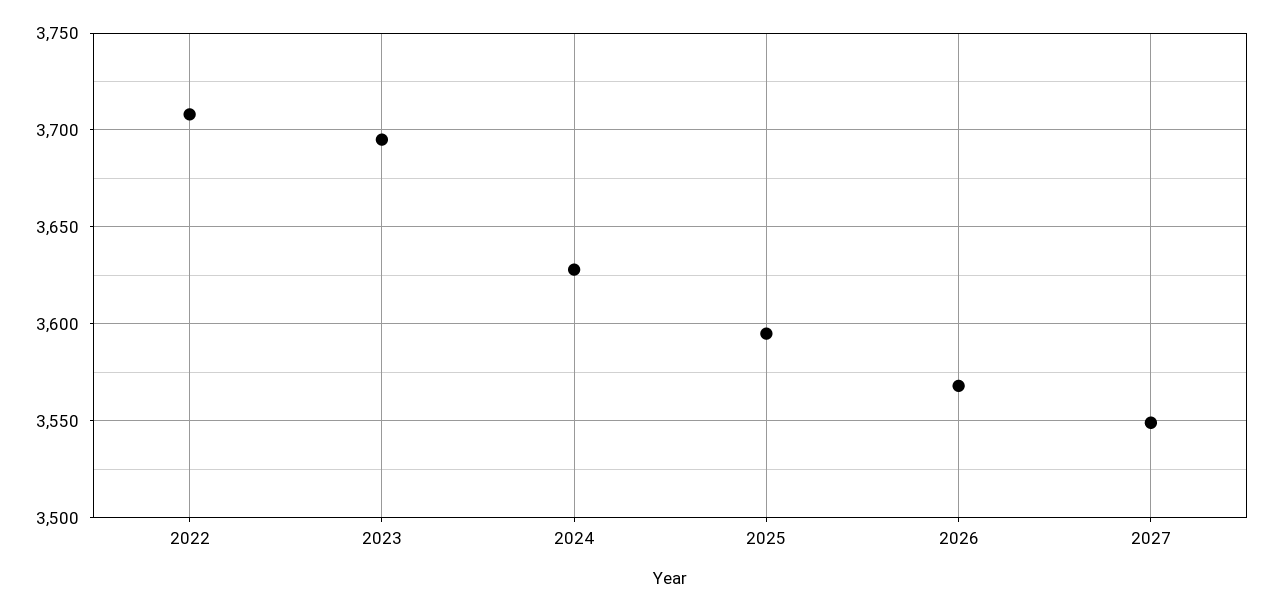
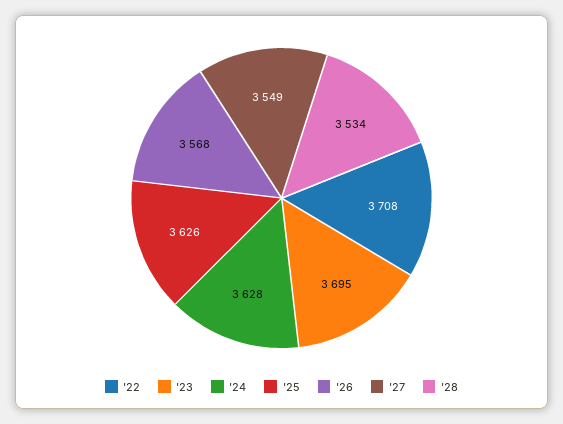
2025: 3595 -> 3626
'28: none -> 3534

